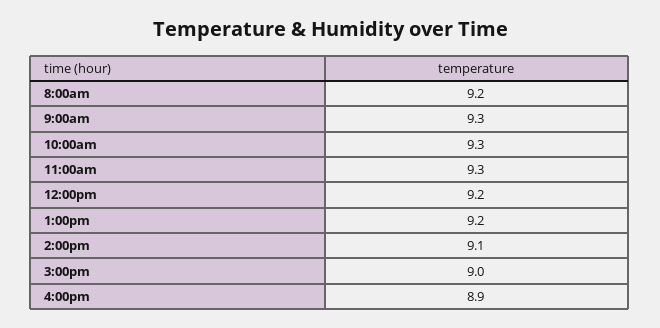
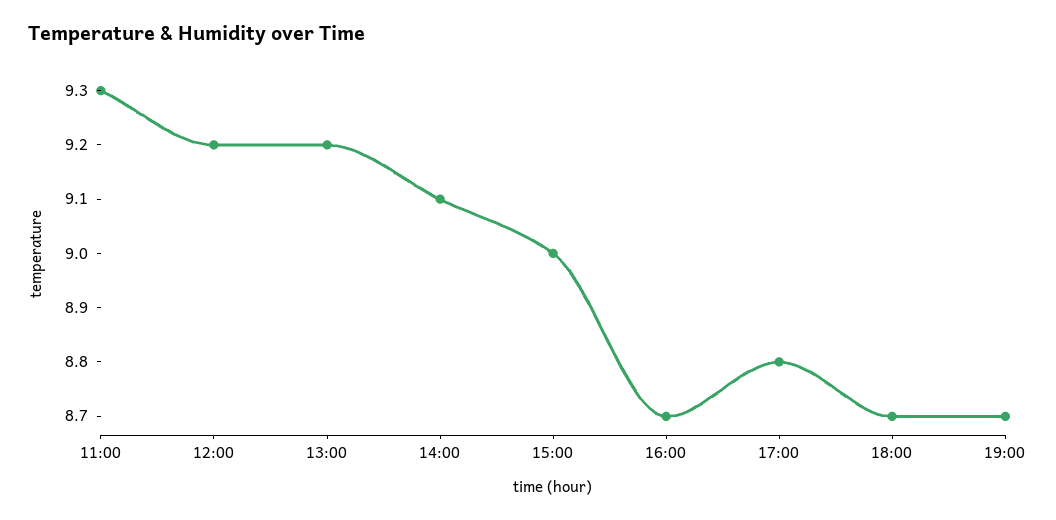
8:00am: 9.2 -> none
9:00am: 9.3 -> none
10:00am: 9.3 -> none
4:00pm: 8.9 -> 8.7
17:00: none -> 8.8
18:00: none -> 8.7
19:00: none -> 8.7

